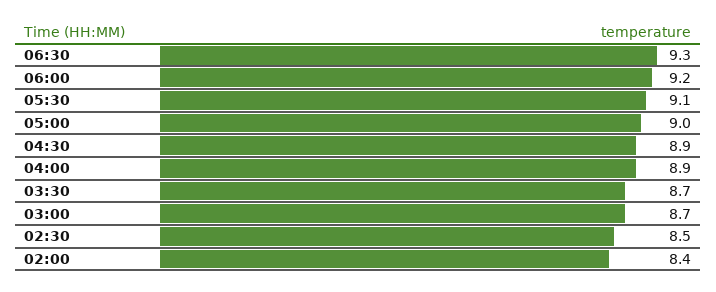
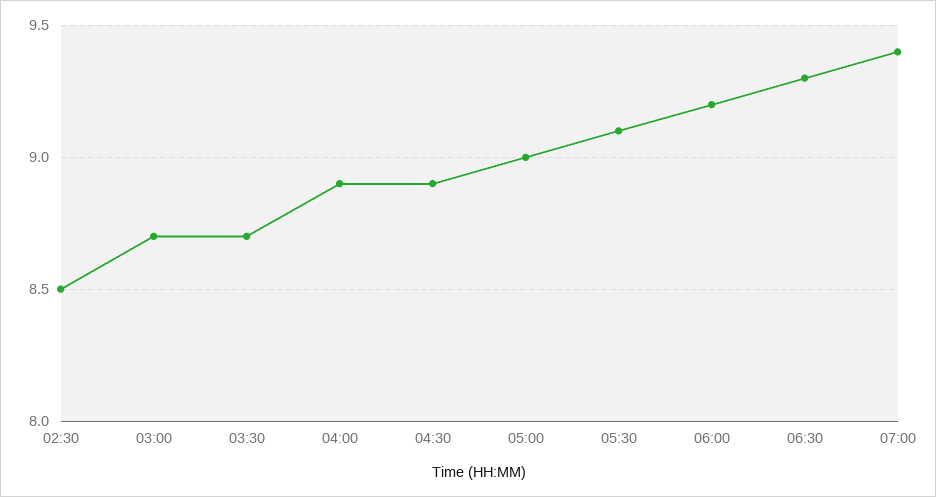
02:00: 8.4 -> none
07:00: none -> 9.4

